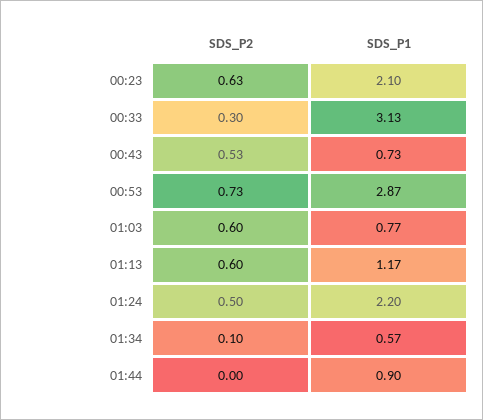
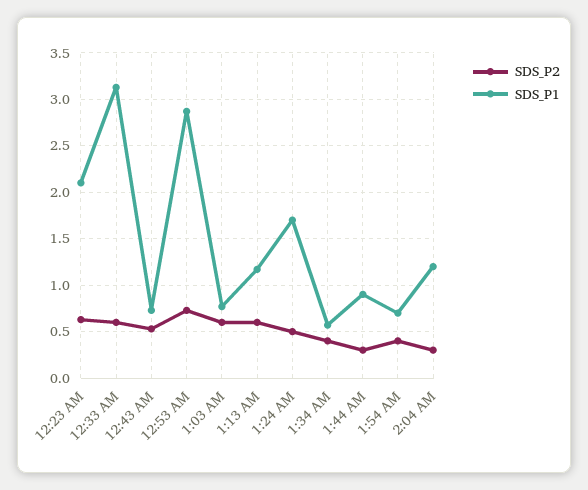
SDS_P2, 00:33: 0.3 -> 0.6
SDS_P1, 01:24: 2.2 -> 1.7
SDS_P2, 01:34: 0.1 -> 0.4
SDS_P2, 01:44: 0 -> 0.3
SDS_P2, 1:54 AM: none -> 0.4
SDS_P1, 1:54 AM: none -> 0.7
SDS_P2, 2:04 AM: none -> 0.3
SDS_P1, 2:04 AM: none -> 1.2

